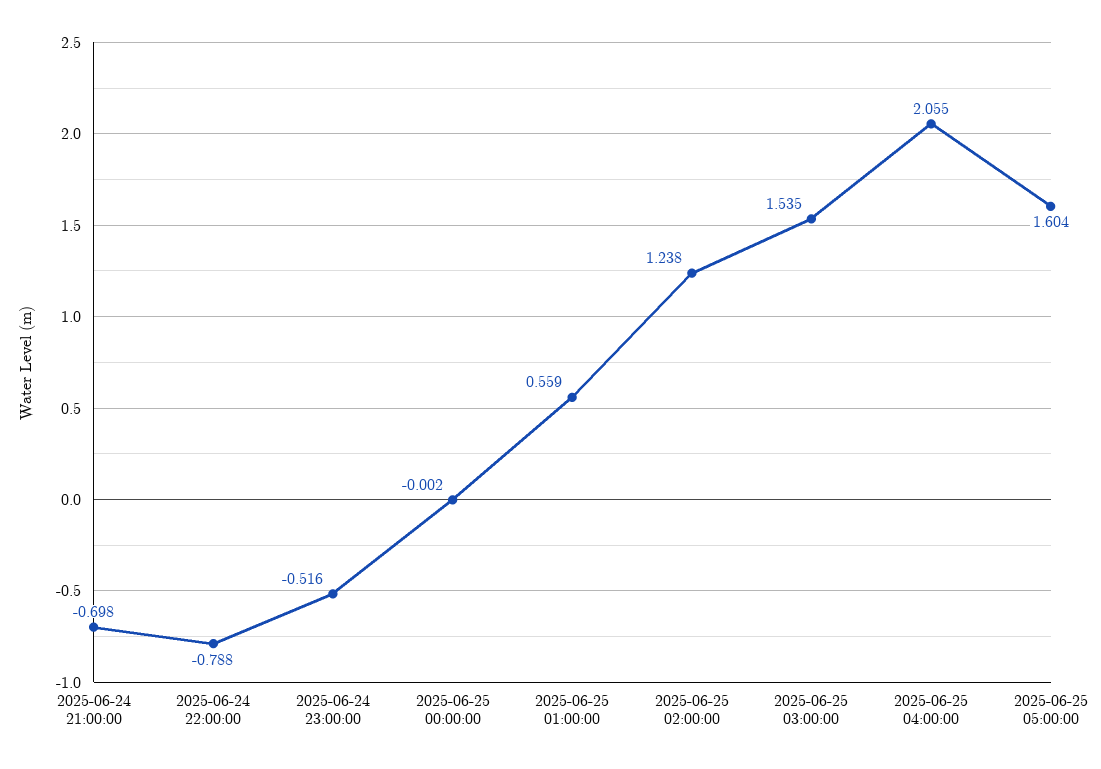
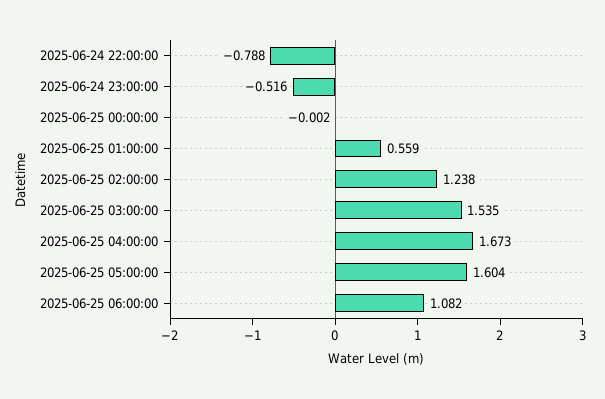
2025-06-24 21:00:00: -0.698 -> none
2025-06-25 04:00:00: 2.055 -> 1.673
2025-06-25 06:00:00: none -> 1.082

